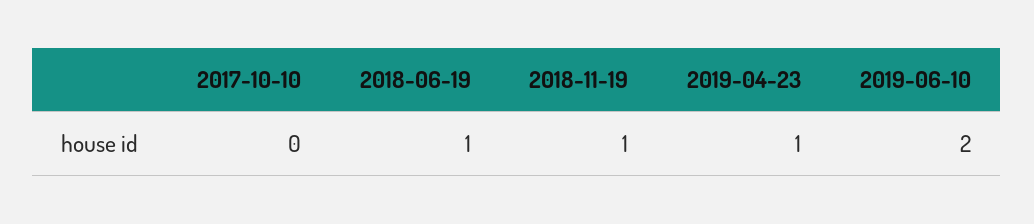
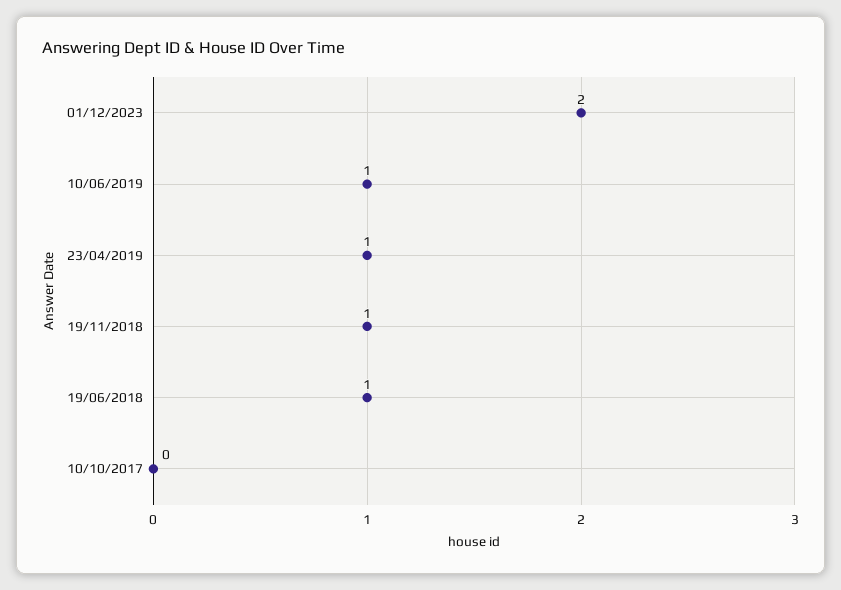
2019-06-10: 2 -> 1
01/12/2023: none -> 2

